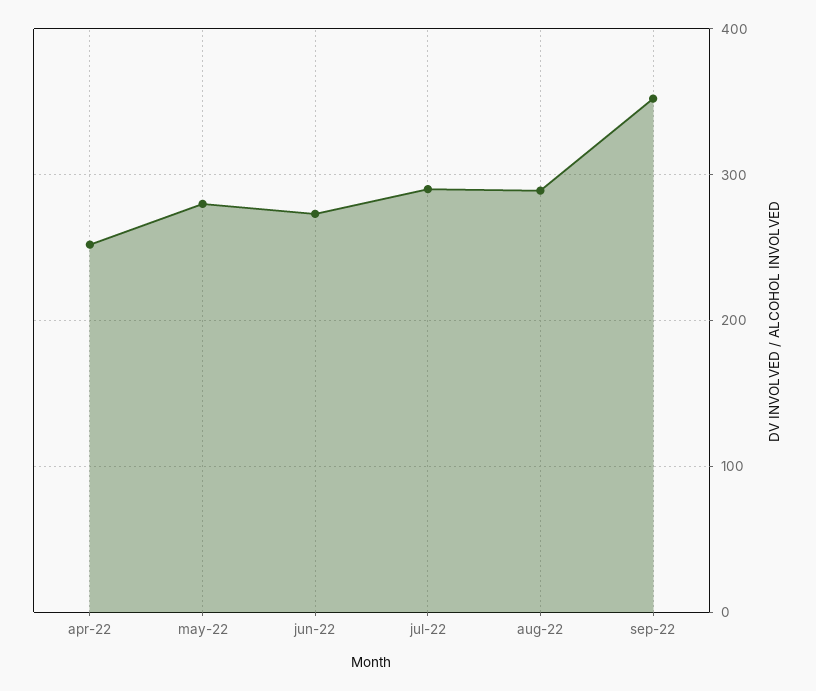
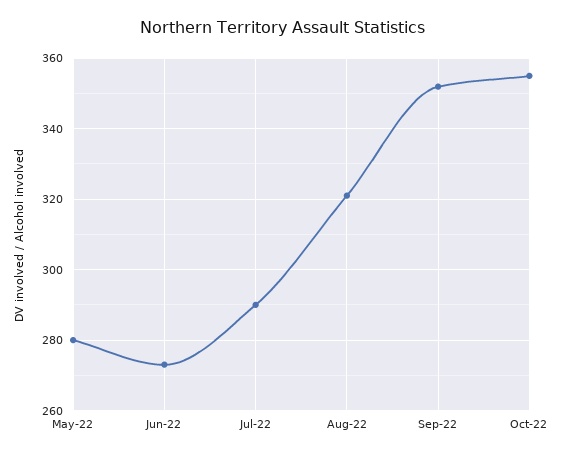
apr-22: 250 -> none
aug-22: 290 -> 320
Oct-22: none -> 355

